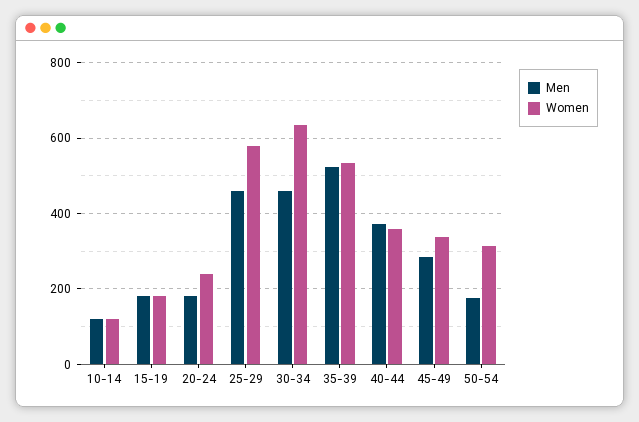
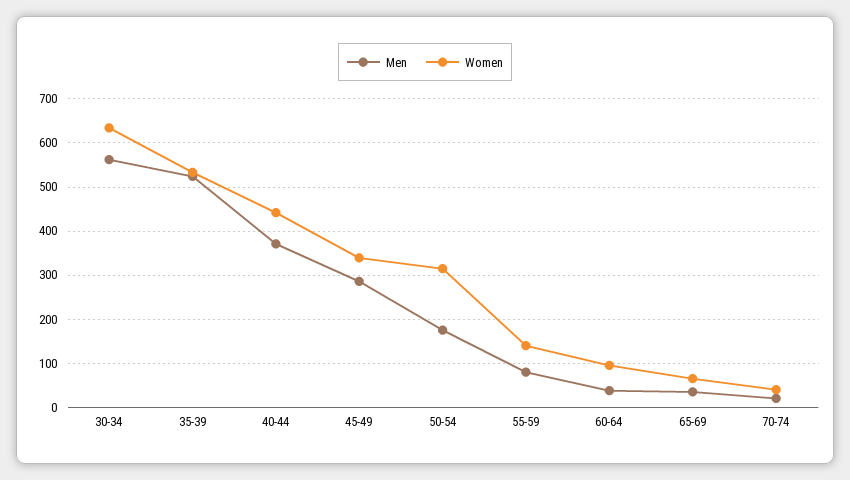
Men, 10-14: 120 -> none
Women, 10-14: 120 -> none
Men, 15-19: 180 -> none
Women, 15-19: 180 -> none
Men, 20-24: 180 -> none
Women, 20-24: 240 -> none
Men, 25-29: 460 -> none
Women, 25-29: 580 -> none
Men, 30-34: 460 -> 560
Women, 40-44: 360 -> 440
Men, 55-59: none -> 80
Women, 55-59: none -> 140
Men, 60-64: none -> 40
Women, 60-64: none -> 100
Men, 65-69: none -> 40
Women, 65-69: none -> 60
Men, 70-74: none -> 20
Women, 70-74: none -> 40

